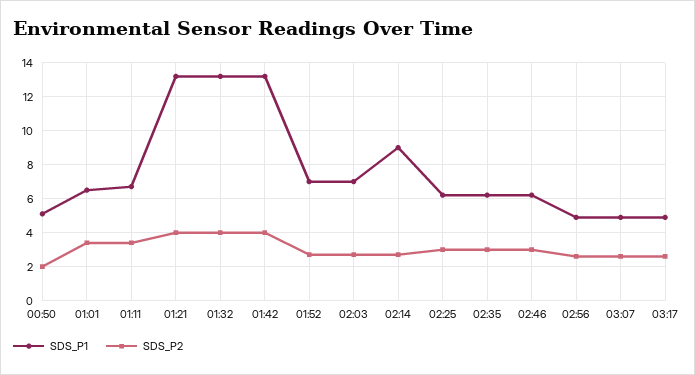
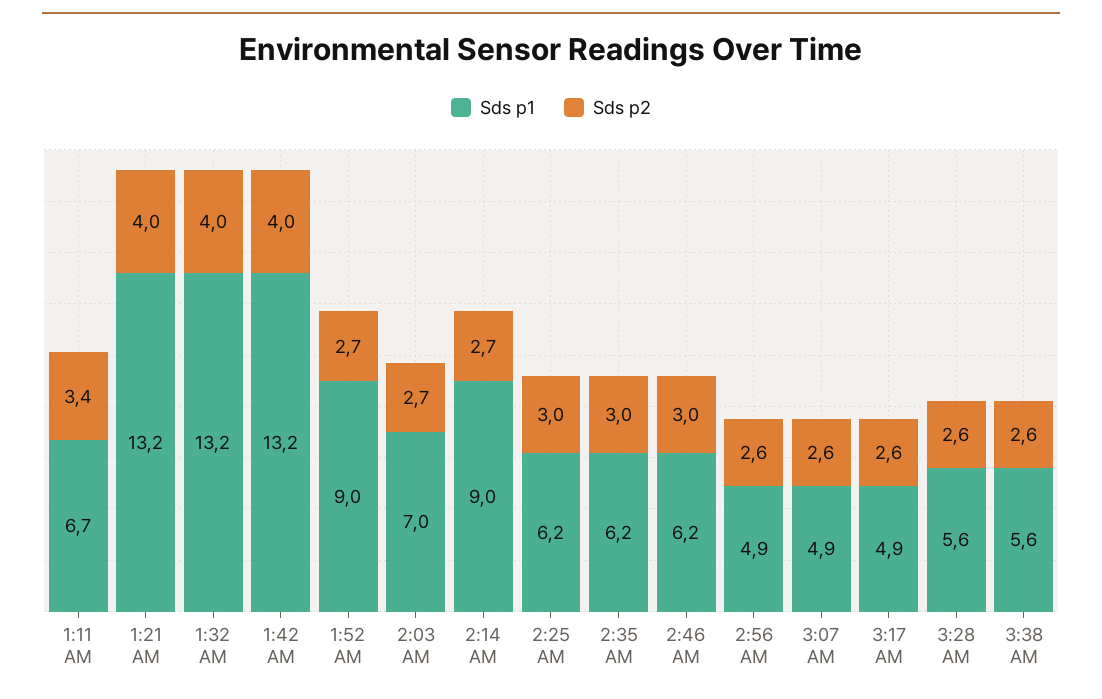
SDS_P1, 00:50: 5 -> none
SDS_P2, 00:50: 2 -> none
SDS_P1, 01:01: 6.5 -> none
SDS_P2, 01:01: 3.5 -> none
SDS_P1, 01:52: 7 -> 9
SDS_P1, 3:28 AM: none -> 5.6
SDS_P2, 3:28 AM: none -> 2.6
SDS_P1, 3:38 AM: none -> 5.6
SDS_P2, 3:38 AM: none -> 2.6

